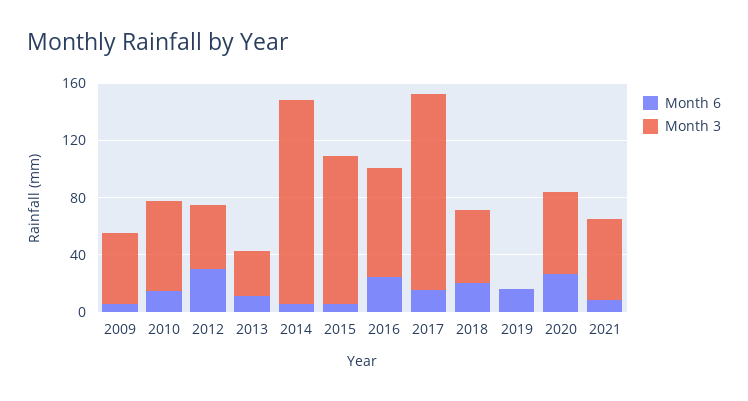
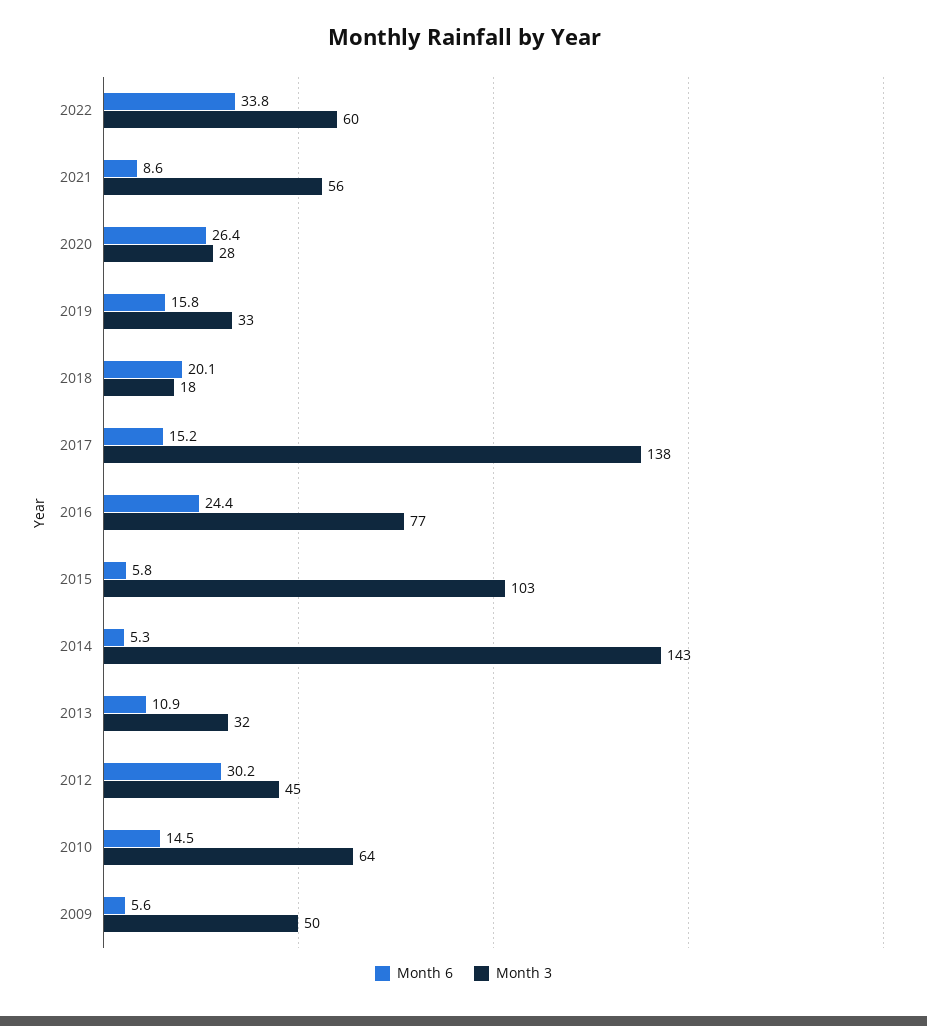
Month 3, 2018: 50 -> 18
Month 3, 2019: 0 -> 33
Month 3, 2020: 60 -> 28
Month 6, 2022: none -> 33.8
Month 3, 2022: none -> 60

